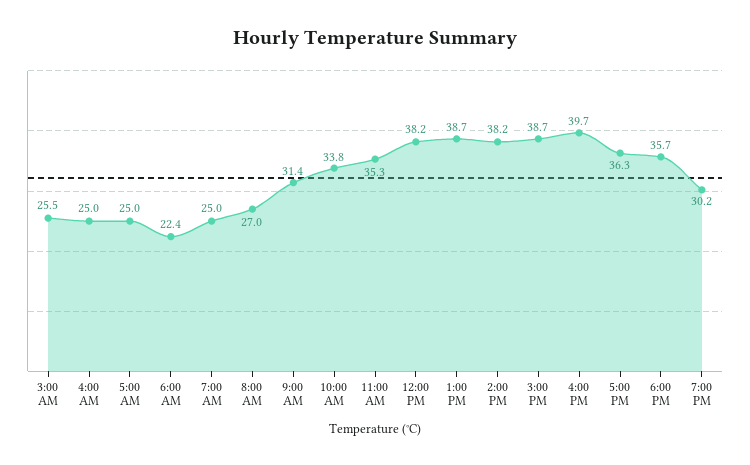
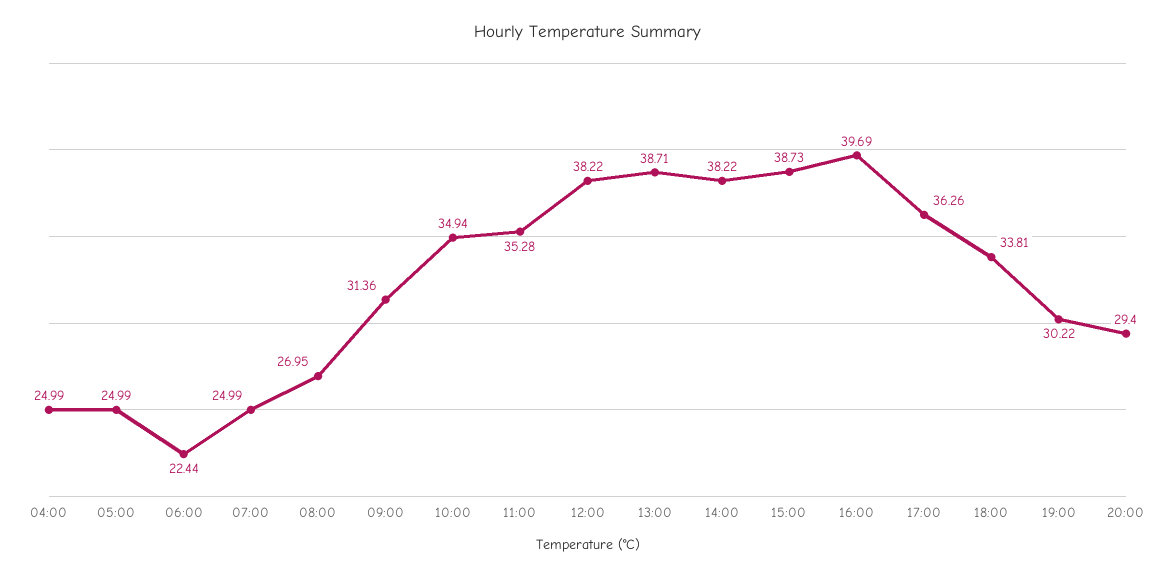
3:00 AM: 25.5 -> none
10:00 AM: 33.8 -> 34.94
6:00 PM: 35.7 -> 33.81
20:00: none -> 29.4

